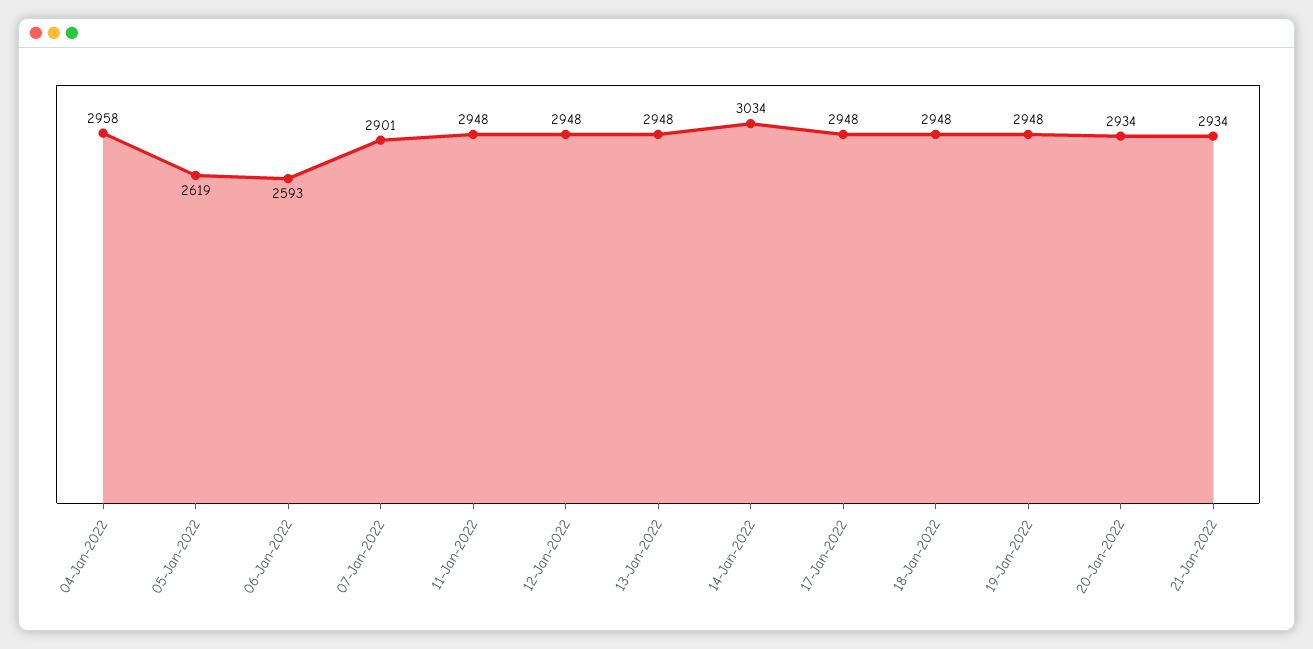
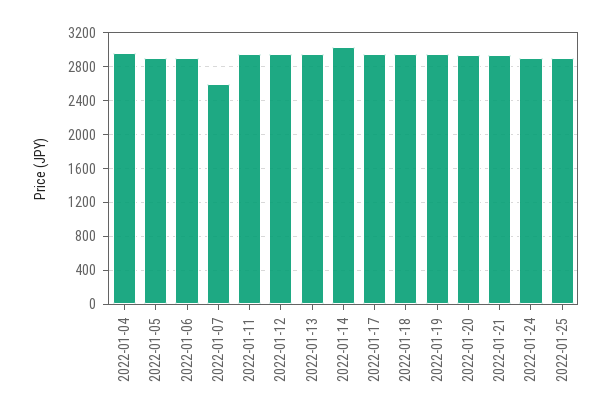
05-Jan-2022: 2619 -> 2900
06-Jan-2022: 2593 -> 2900
07-Jan-2022: 2901 -> 2600
2022-01-24: none -> 2900
2022-01-25: none -> 2900

